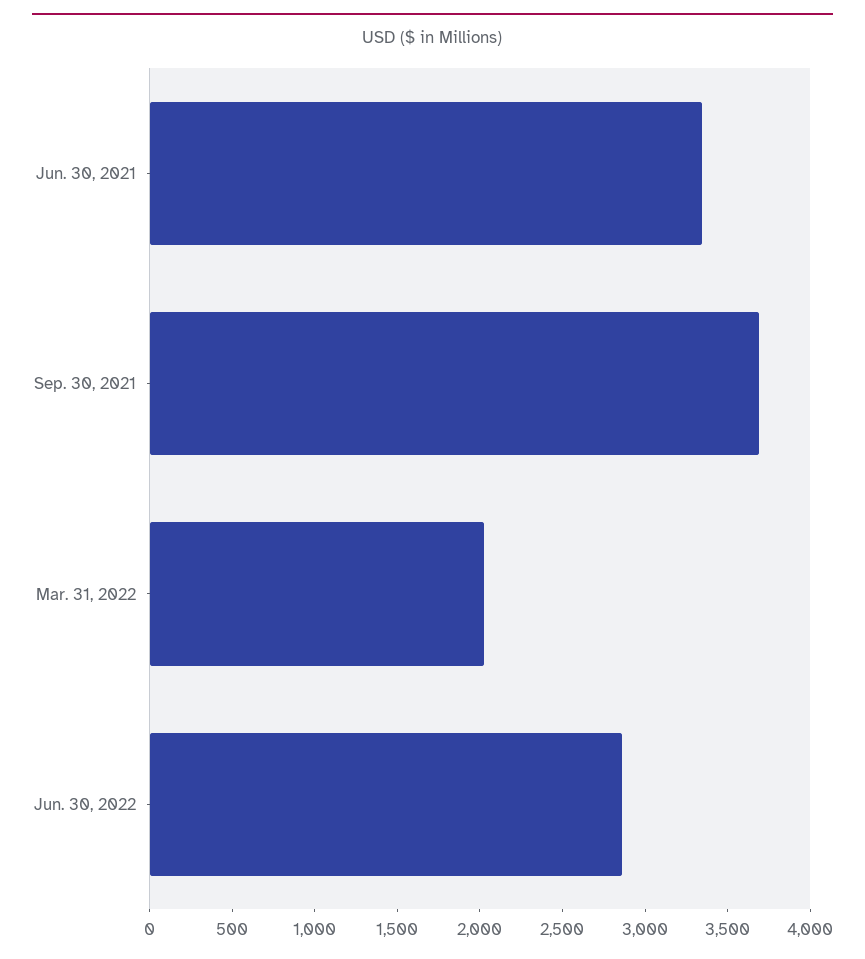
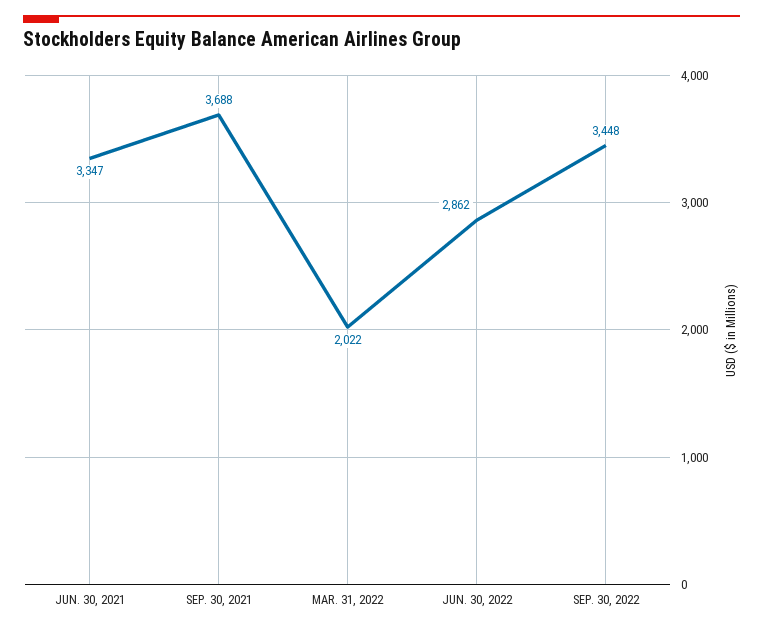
SEP. 30, 2022: none -> 3448

